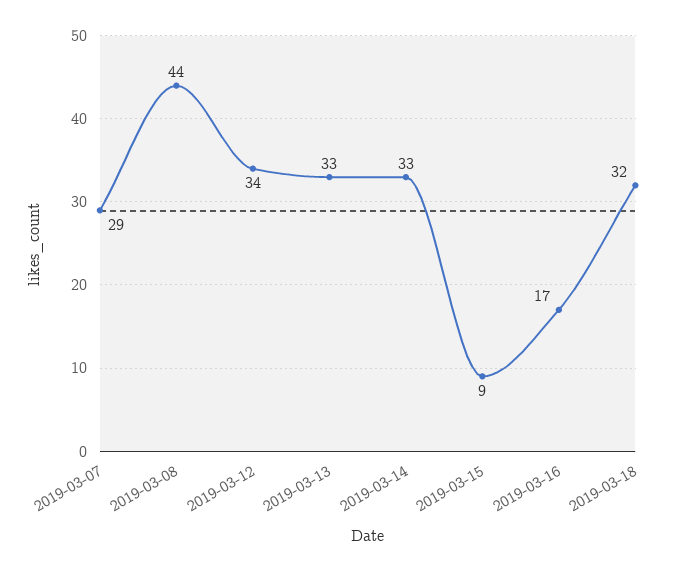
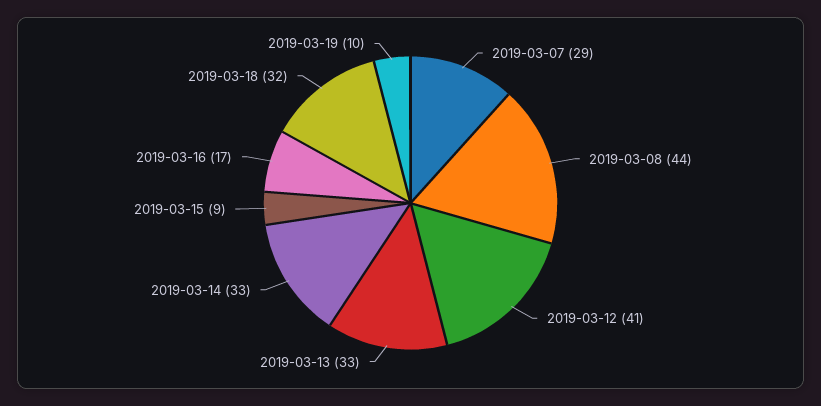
2019-03-12: 34 -> 41
2019-03-19: none -> 10

